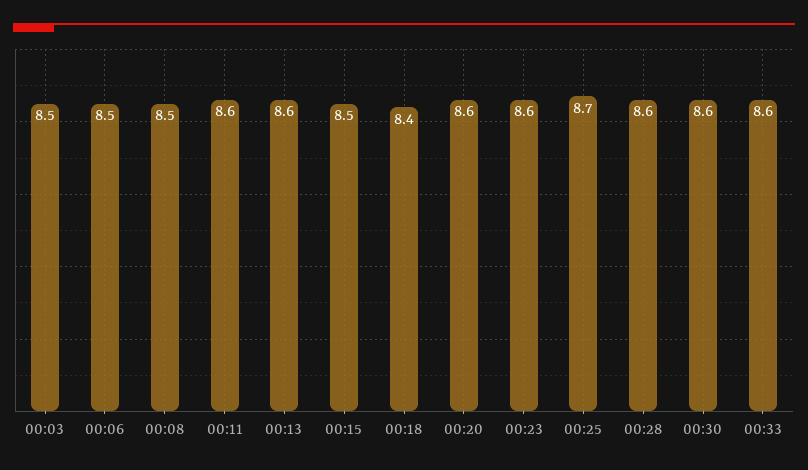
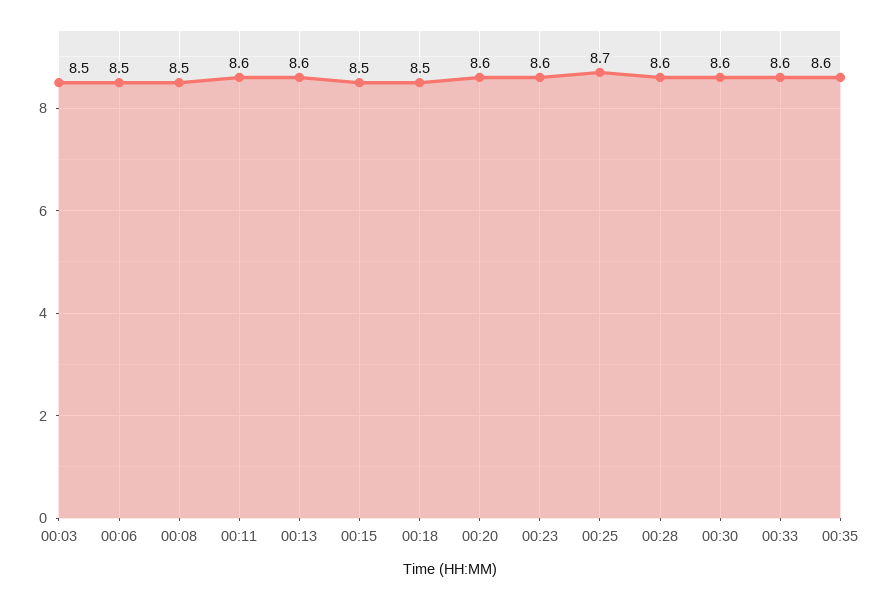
00:18: 8.4 -> 8.5
00:35: none -> 8.6

